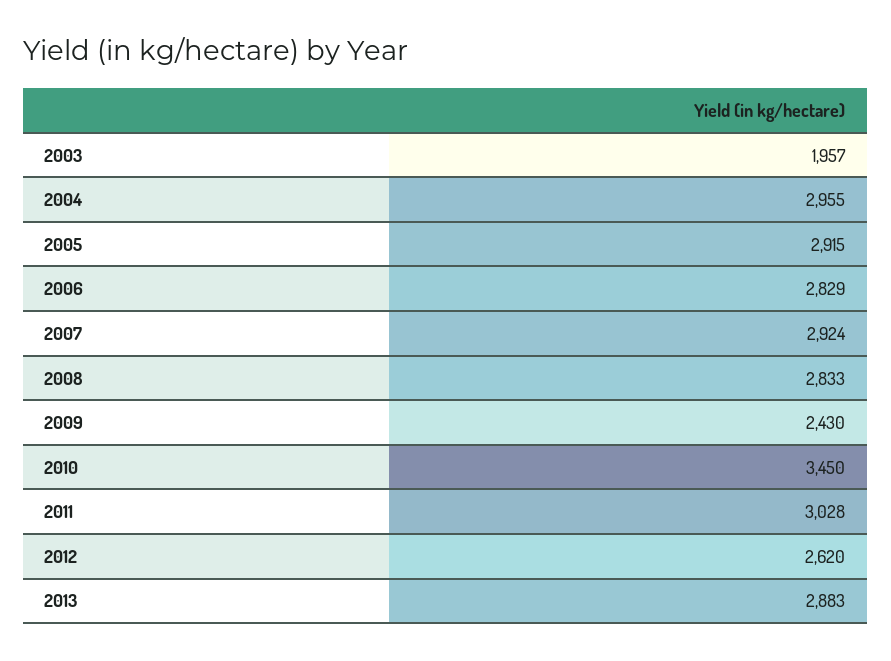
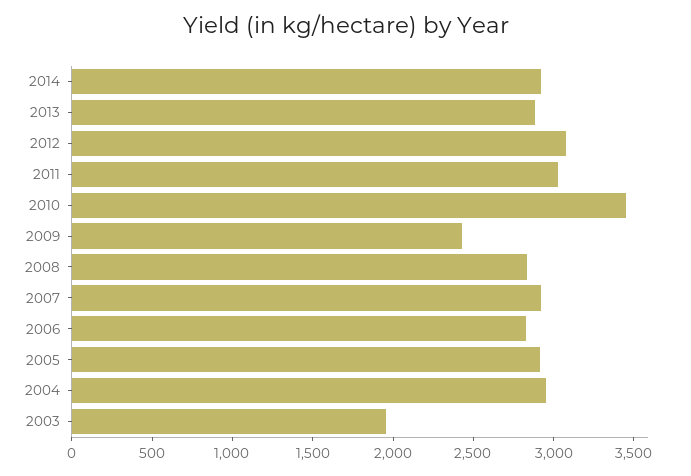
2012: 2620 -> 3100
2014: none -> 2900

